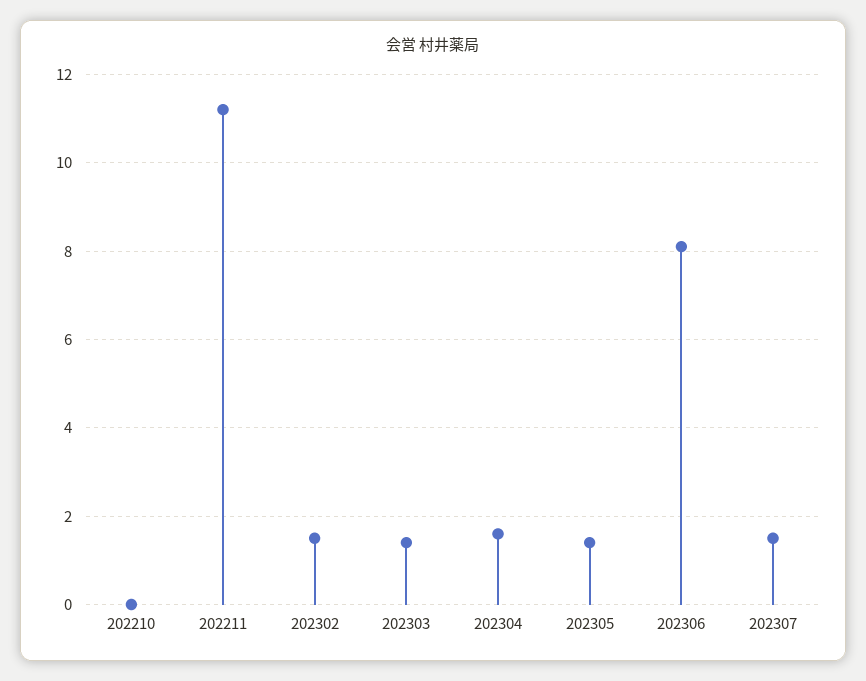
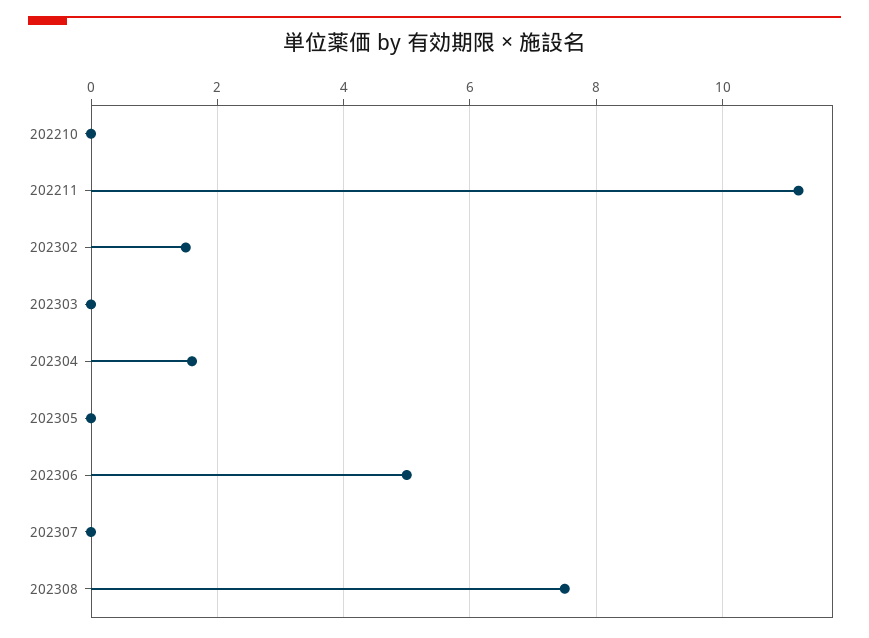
202303: 1.5 -> 0
202305: 1.5 -> 0
202306: 8 -> 5
202307: 1.5 -> 0
202308: none -> 7.5

